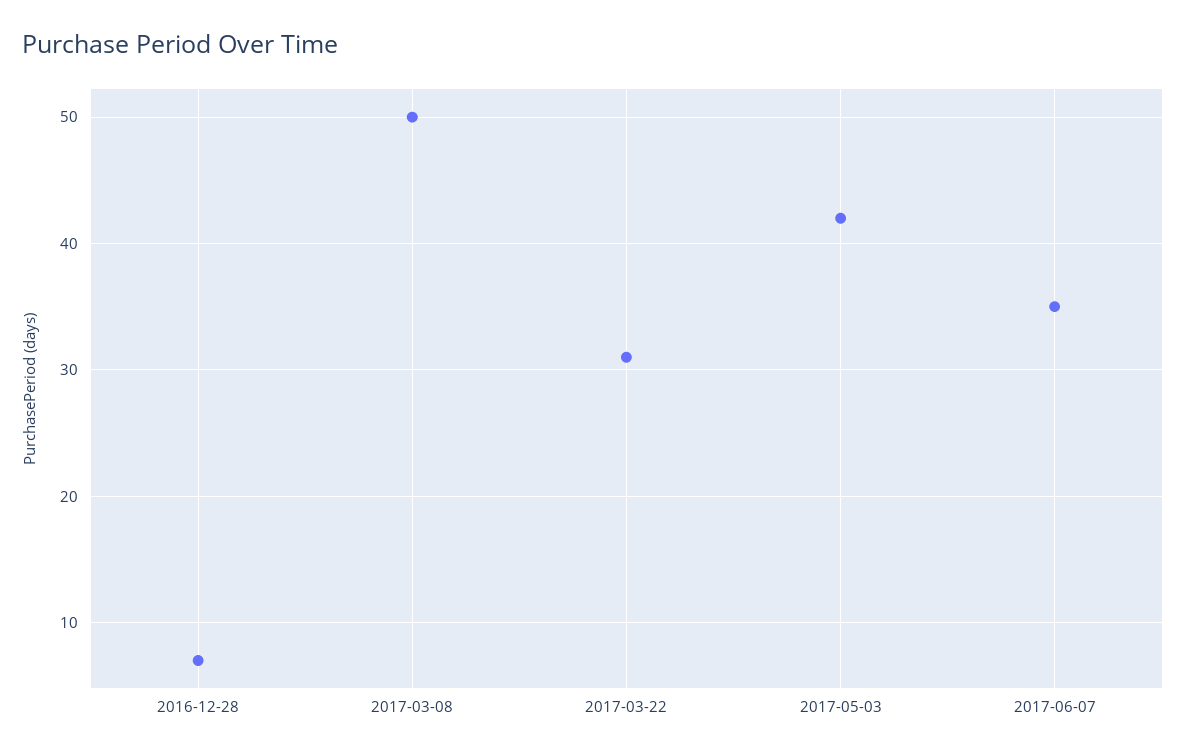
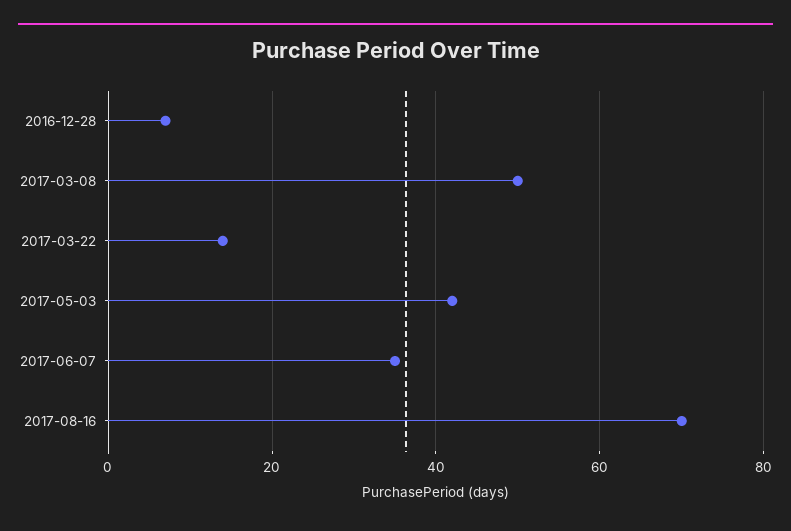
2017-03-22: 31 -> 15
2017-08-16: none -> 70

